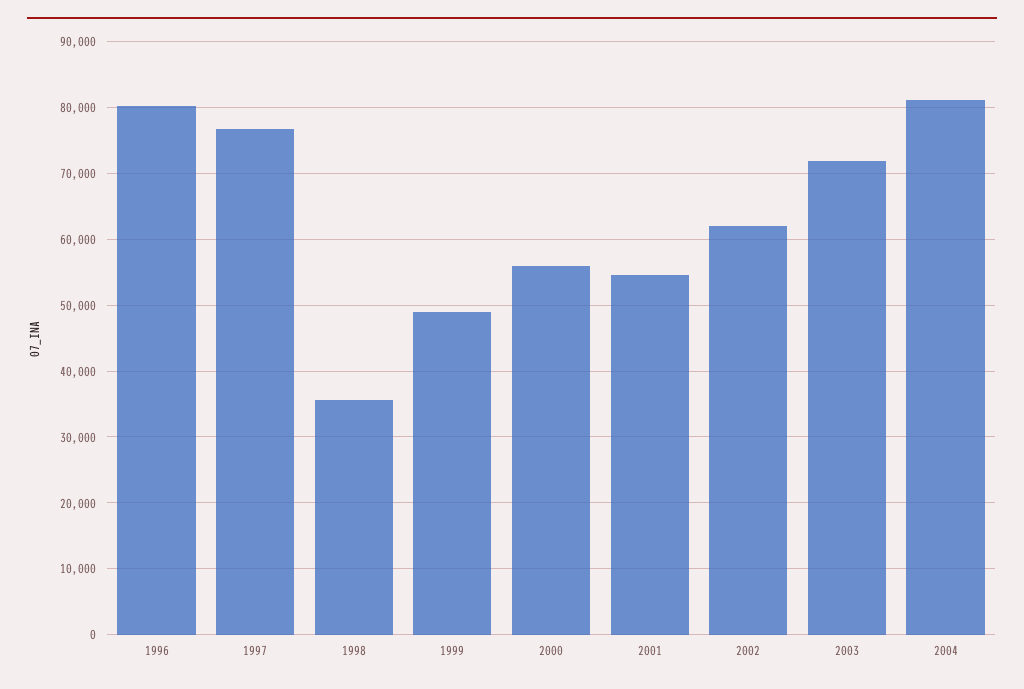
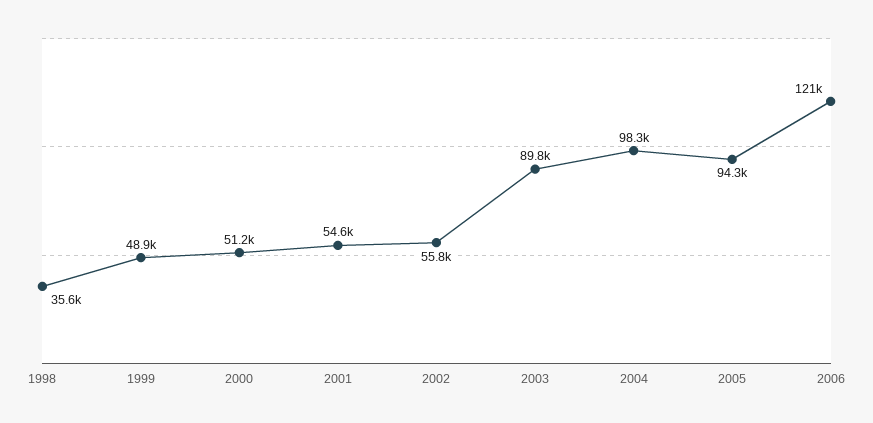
1996: 80000 -> none
1997: 77000 -> none
2000: 56000 -> 51200
2002: 62000 -> 55800
2003: 72000 -> 89800
2004: 81000 -> 98300
2005: none -> 94300
2006: none -> 121000

